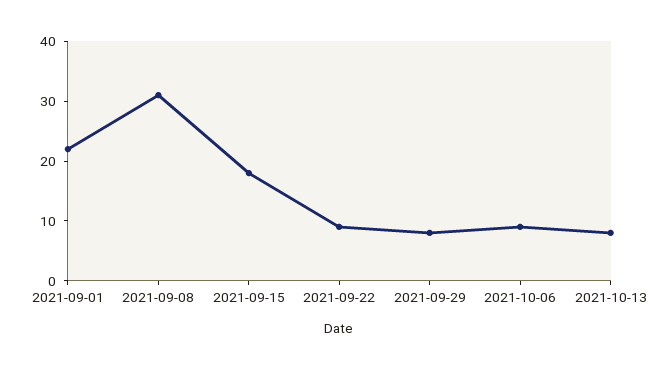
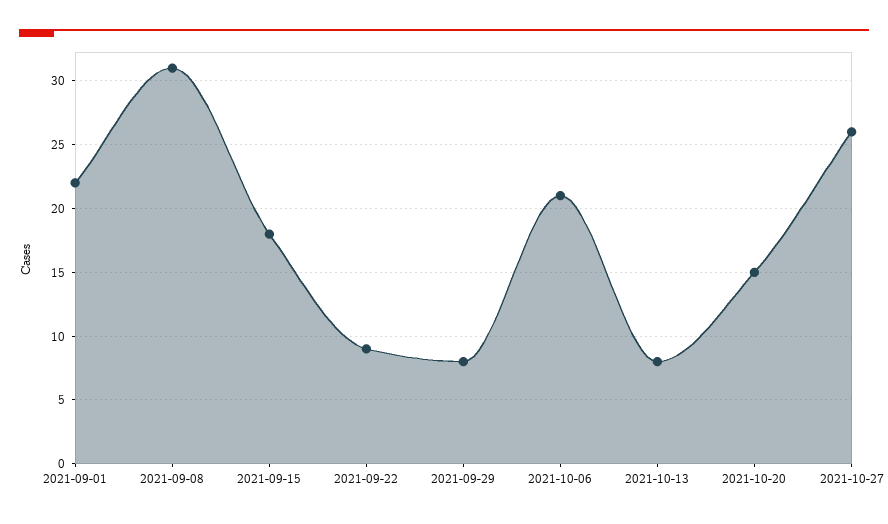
2021-10-06: 10 -> 21
2021-10-20: none -> 15
2021-10-27: none -> 26

